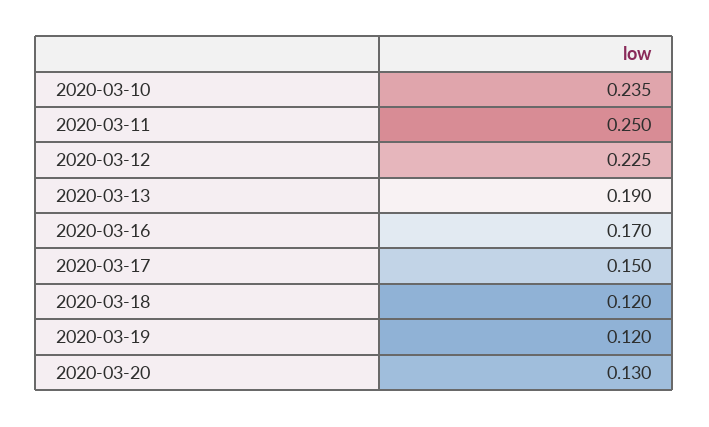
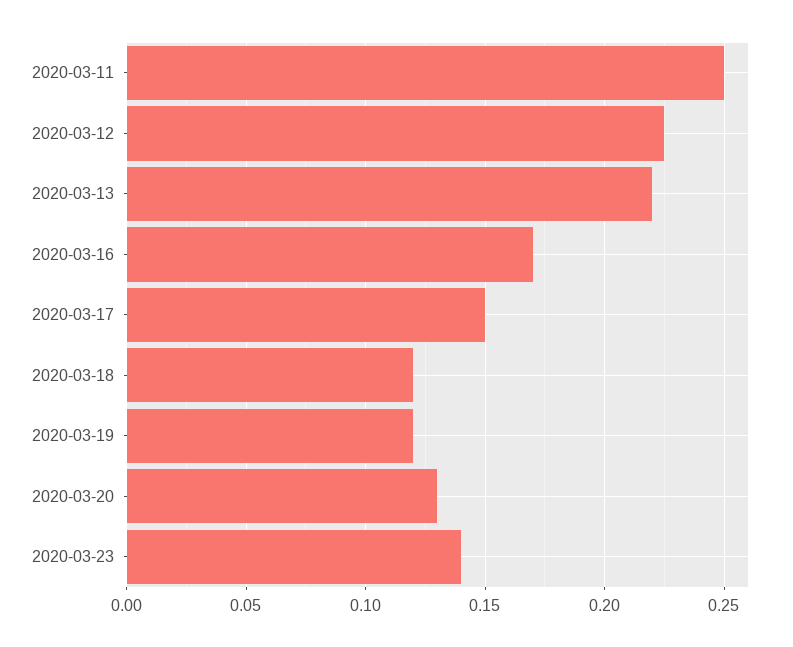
2020-03-10: 0.235 -> none
2020-03-13: 0.19 -> 0.22
2020-03-23: none -> 0.14

